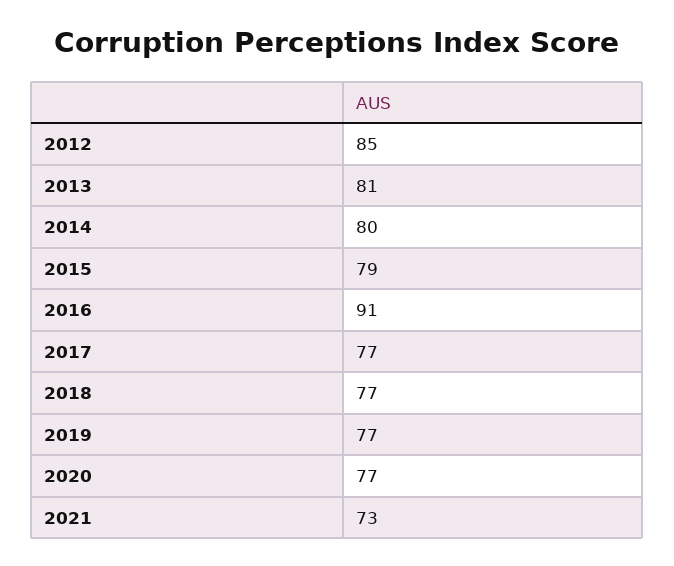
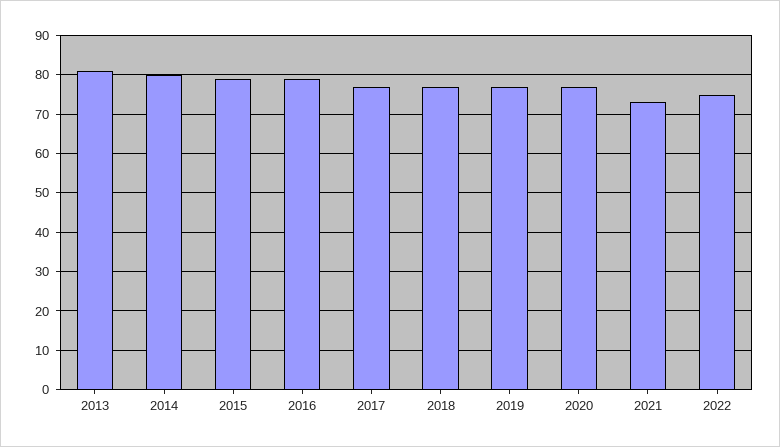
2012: 85 -> none
2016: 91 -> 80
2022: none -> 75

